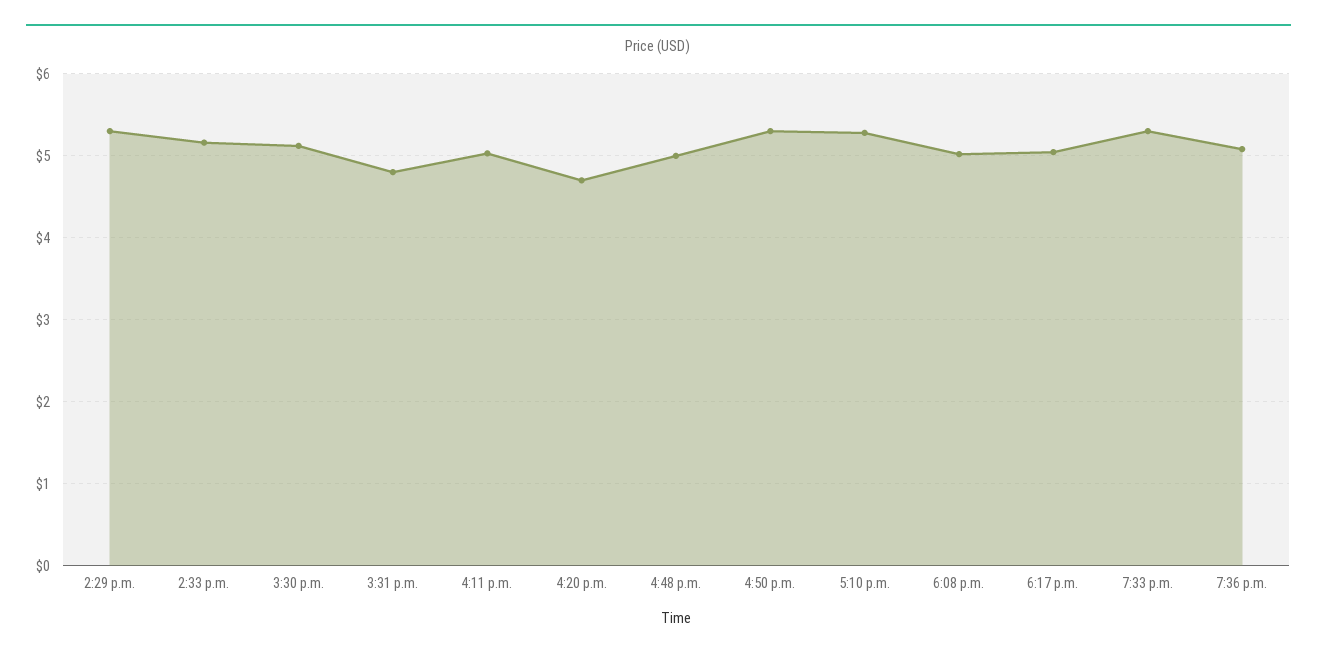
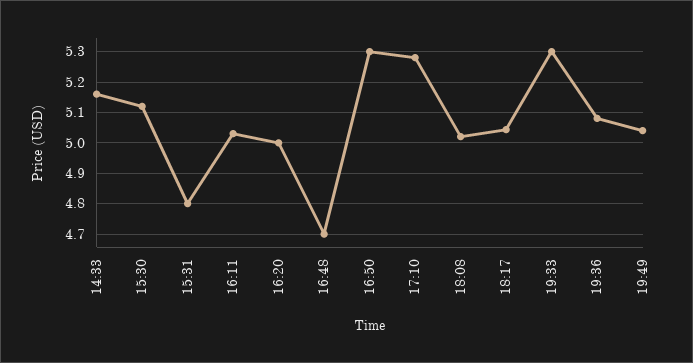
2:29 p.m.: 5.3 -> none
4:20 p.m.: 4.7 -> 5
4:48 p.m.: 5 -> 4.7
19:49: none -> 5.04

